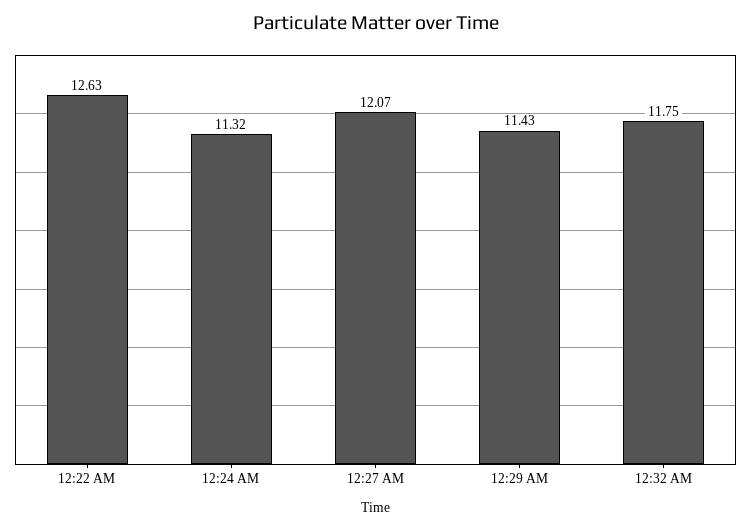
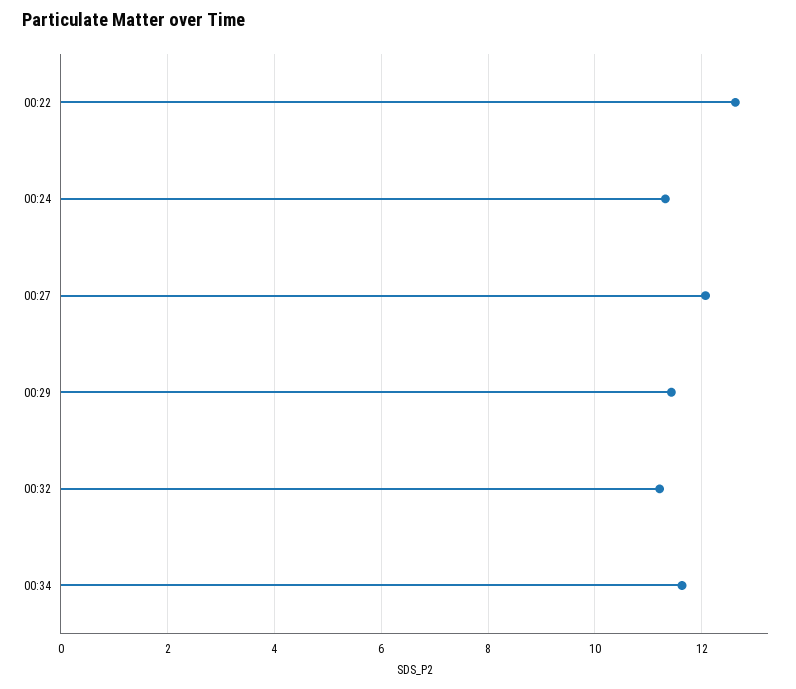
12:32 AM: 11.75 -> 11.2
00:34: none -> 11.6

